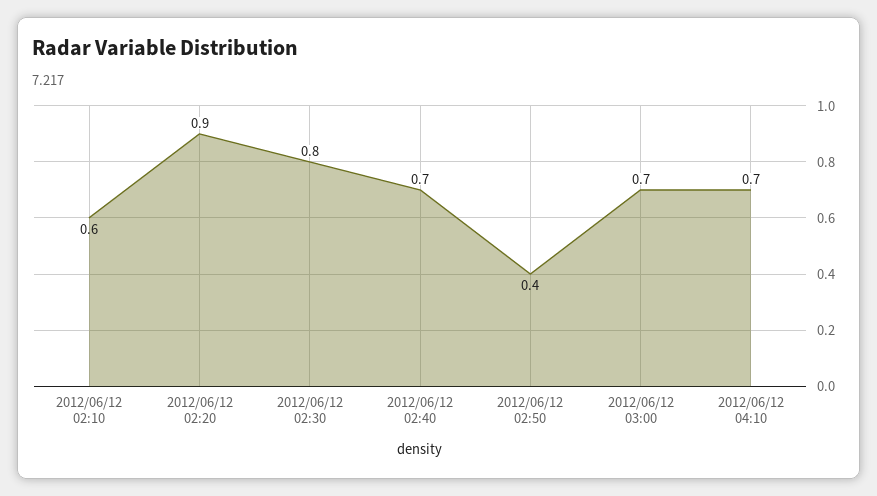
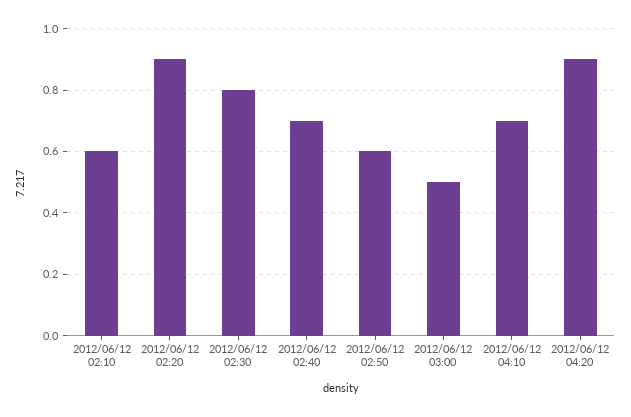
2012/06/12 02:50: 0.4 -> 0.6
2012/06/12 03:00: 0.7 -> 0.5
2012/06/12 04:20: none -> 0.9

